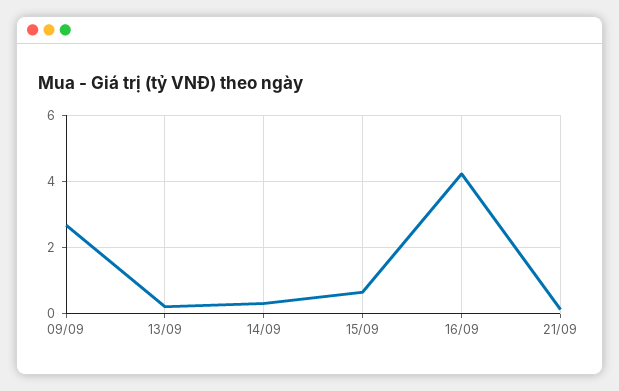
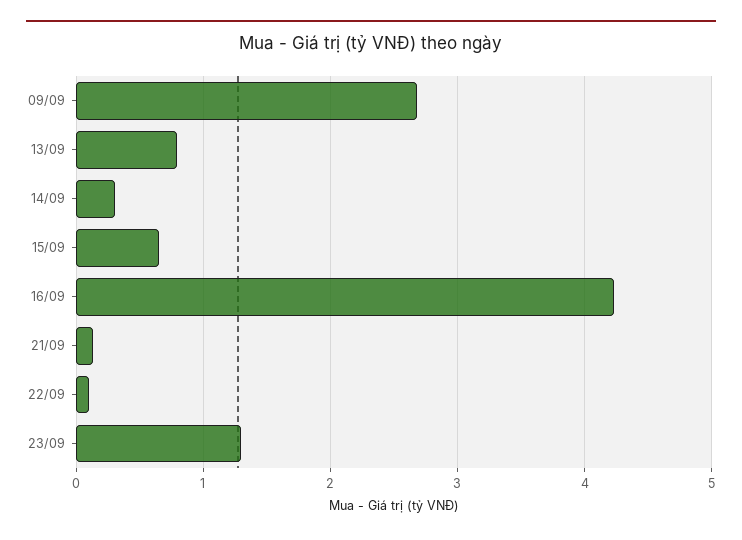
13/09: 0.2 -> 0.8
22/09: none -> 0.1
23/09: none -> 1.3

